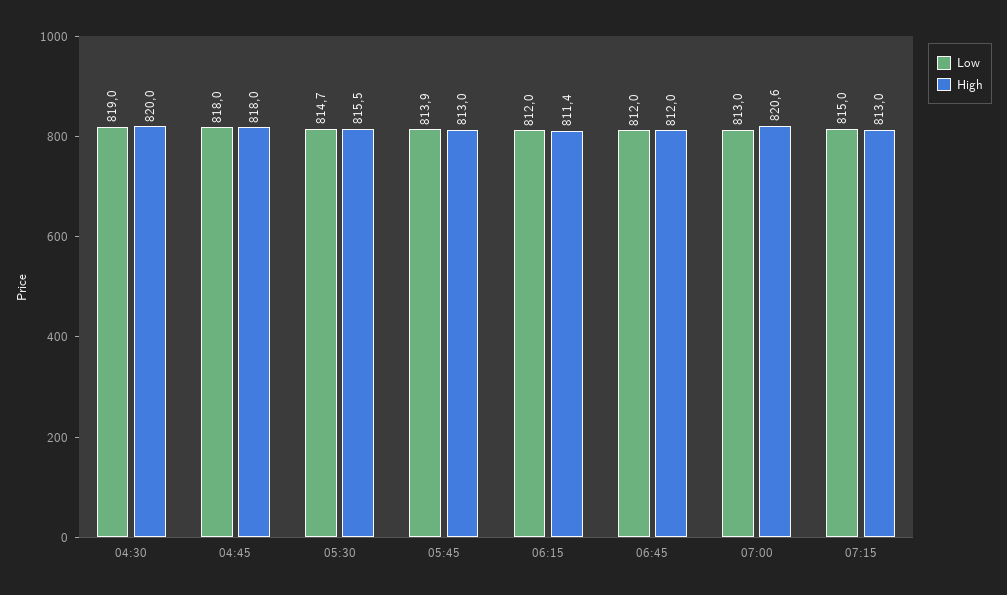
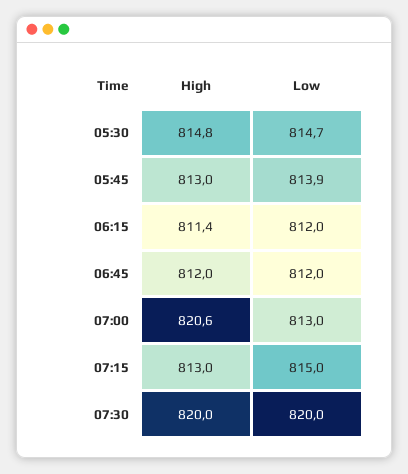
Low, 04:30: 819 -> none
High, 04:30: 820 -> none
Low, 04:45: 818 -> none
High, 04:45: 818 -> none
High, 05:30: 815.5 -> 814.8
High, 07:30: none -> 820
Low, 07:30: none -> 820

